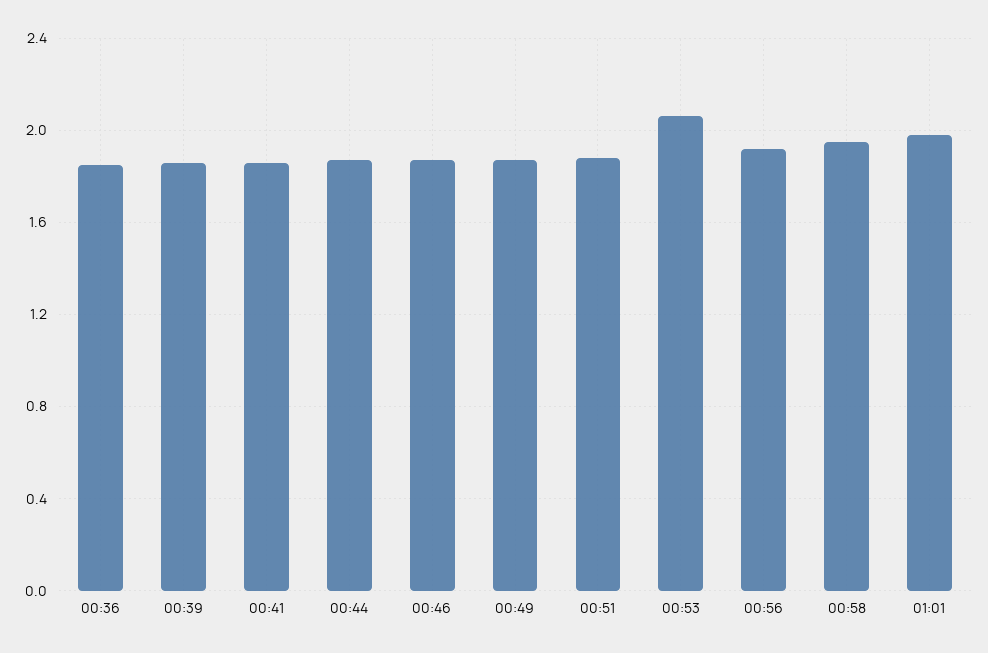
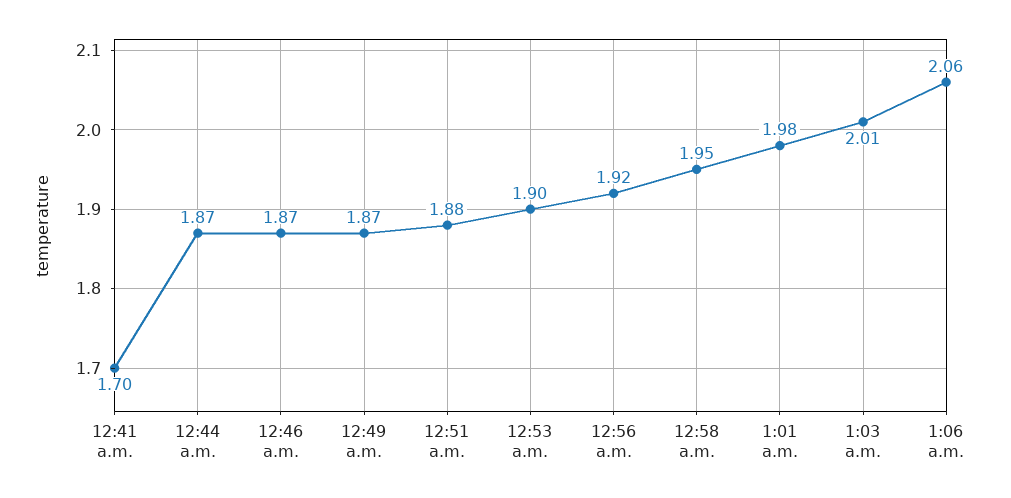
00:36: 1.85 -> none
00:39: 1.85 -> none
00:41: 1.85 -> 1.7
00:53: 2.05 -> 1.9
1:03 a.m.: none -> 2.01
1:06 a.m.: none -> 2.06

